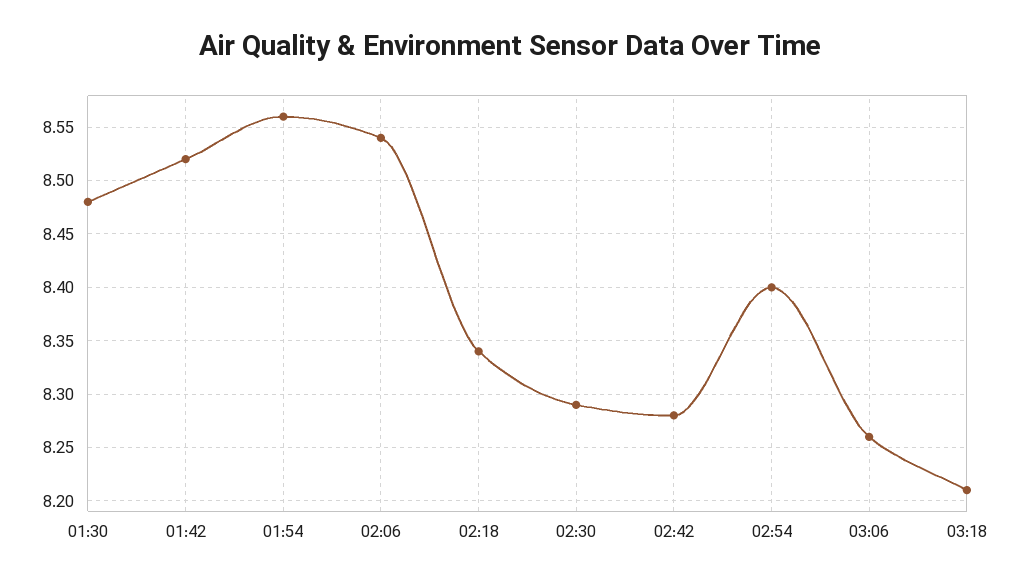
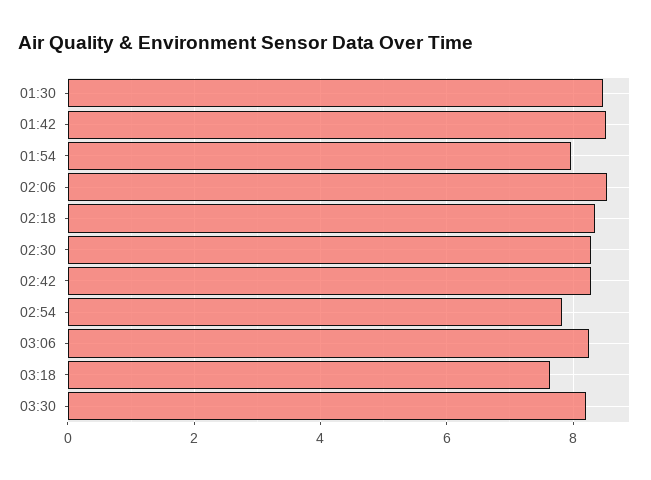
01:54: 8.56 -> 8
02:54: 8.4 -> 7.8
03:18: 8.21 -> 7.6
03:30: none -> 8.2

